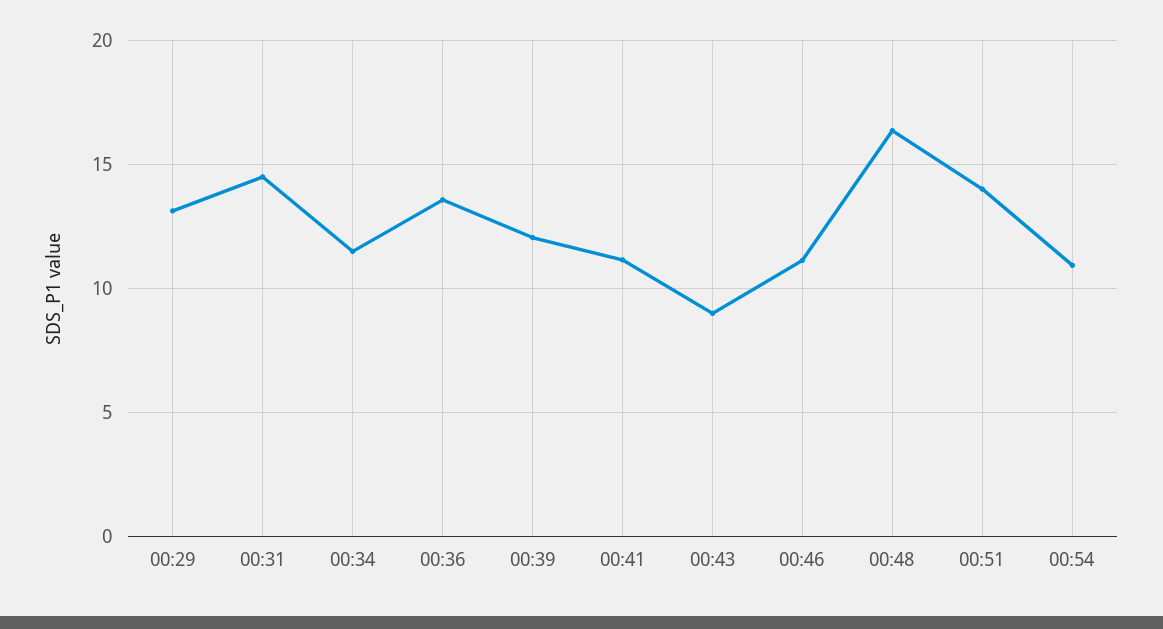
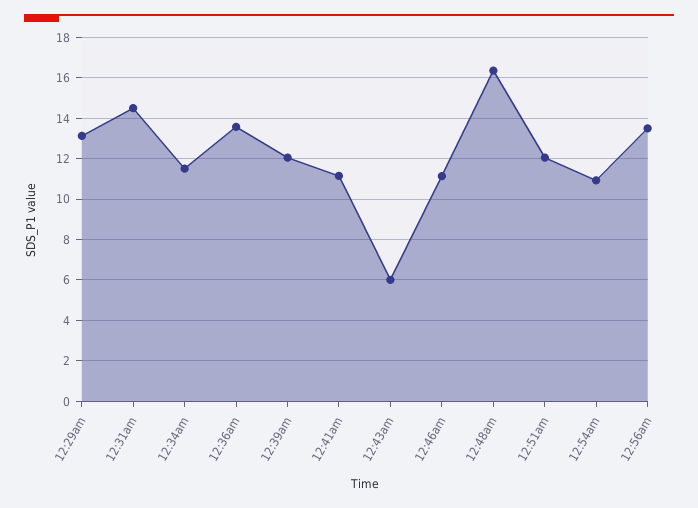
00:43: 9 -> 6
00:51: 14 -> 12
12:56am: none -> 13.5

